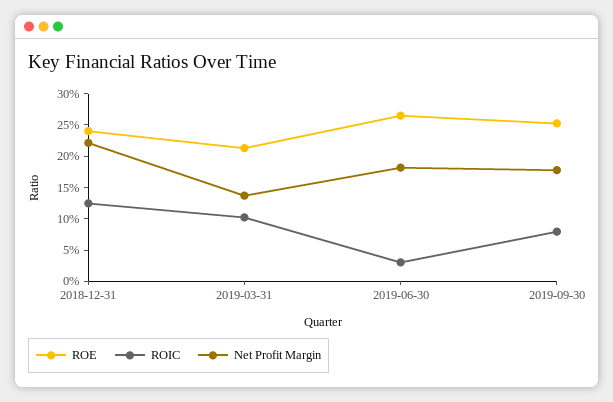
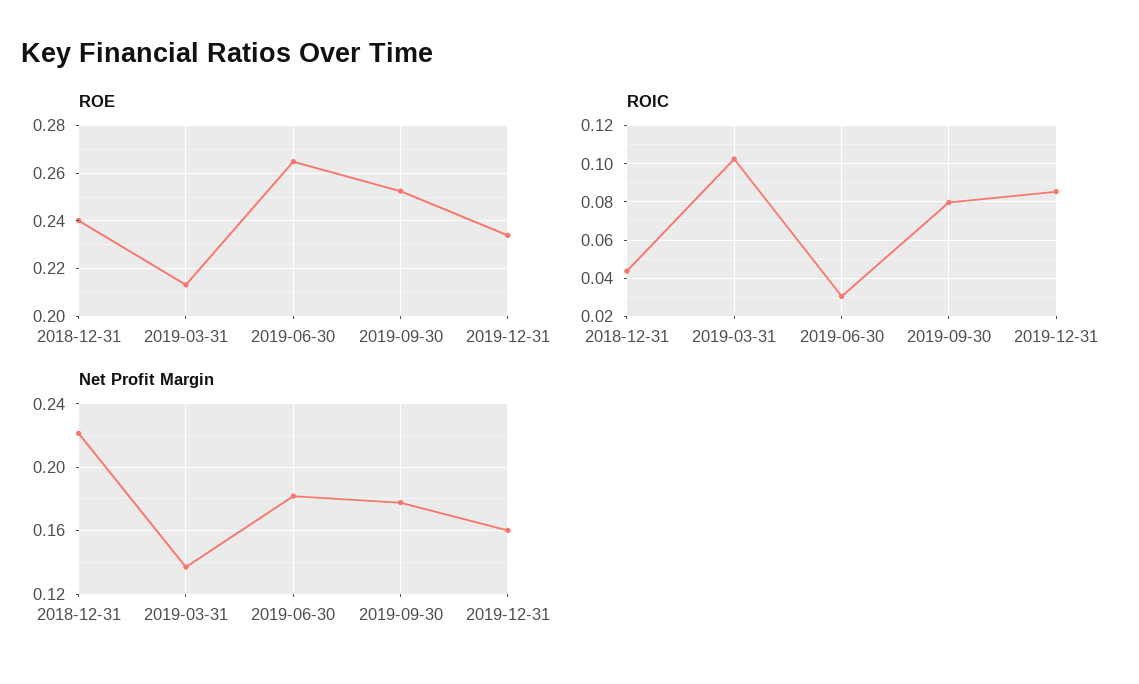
ROIC, 2018-12-31: 0.125 -> 0.045
ROE, 2019-12-31: none -> 0.235
ROIC, 2019-12-31: none -> 0.085
Net Profit Margin, 2019-12-31: none -> 0.16

